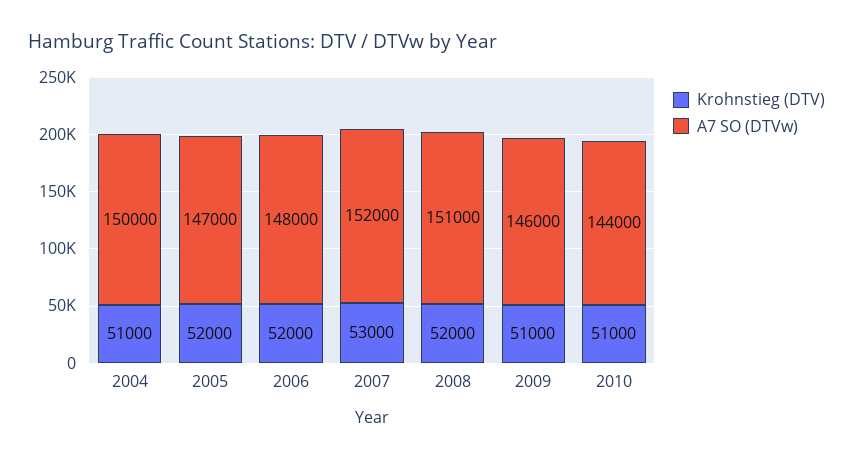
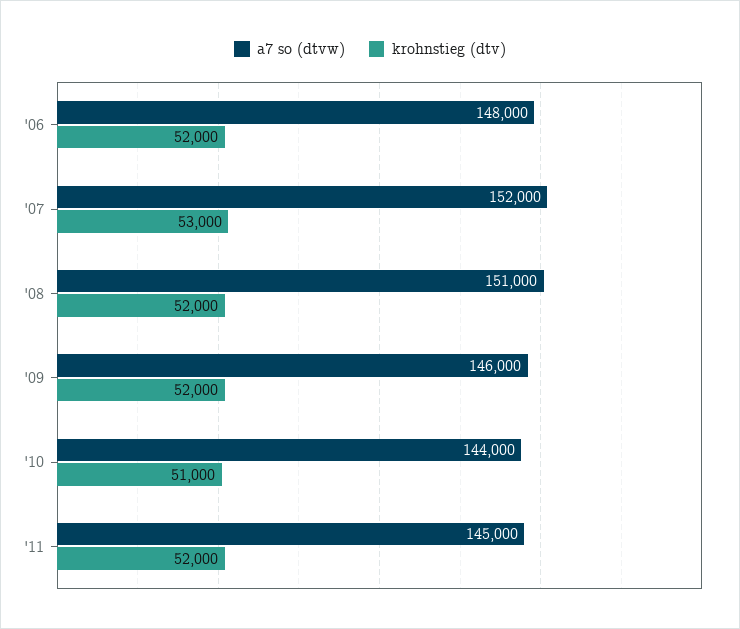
Krohnstieg (DTV), 2004: 51000 -> none
A7 SO (DTVw), 2004: 150000 -> none
Krohnstieg (DTV), 2005: 52000 -> none
A7 SO (DTVw), 2005: 147000 -> none
Krohnstieg (DTV), 2009: 51000 -> 52000
A7 SO (DTVw), '11: none -> 145000
Krohnstieg (DTV), '11: none -> 52000

